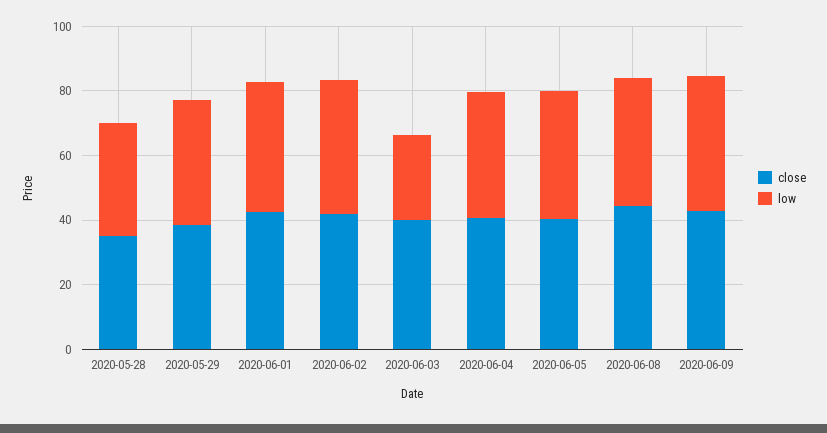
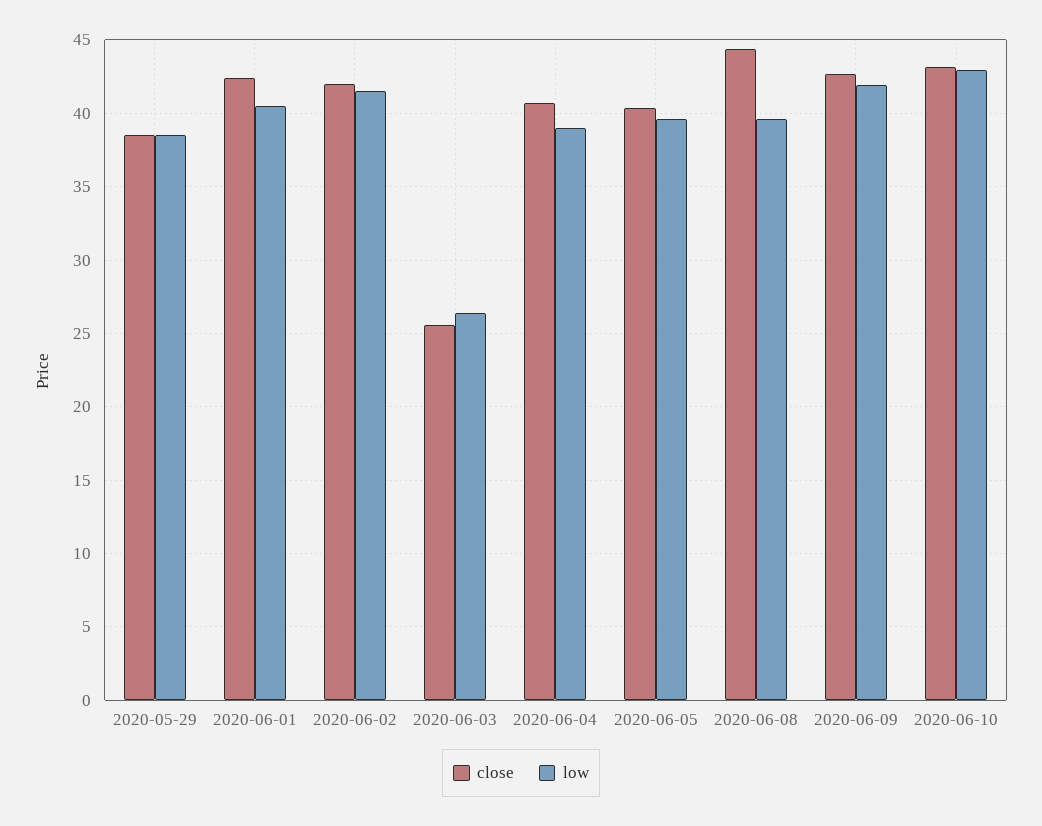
close, 2020-05-28: 35 -> none
low, 2020-05-28: 35 -> none
close, 2020-06-03: 40 -> 25.5
close, 2020-06-10: none -> 43
low, 2020-06-10: none -> 43

